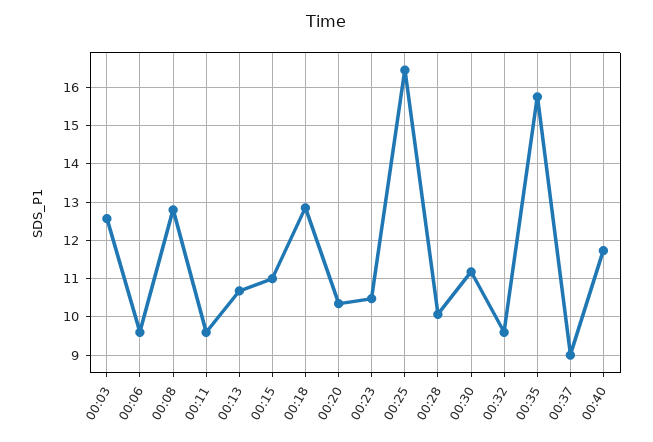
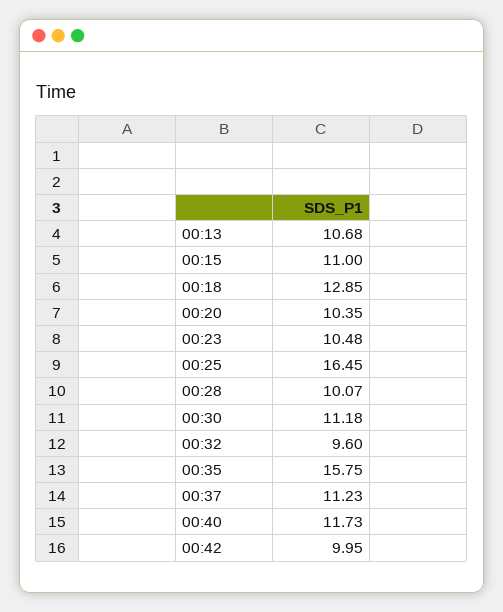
00:03: 12.6 -> none
00:06: 9.6 -> none
00:08: 12.8 -> none
00:11: 9.6 -> none
00:37: 9 -> 11.23
00:42: none -> 9.95

